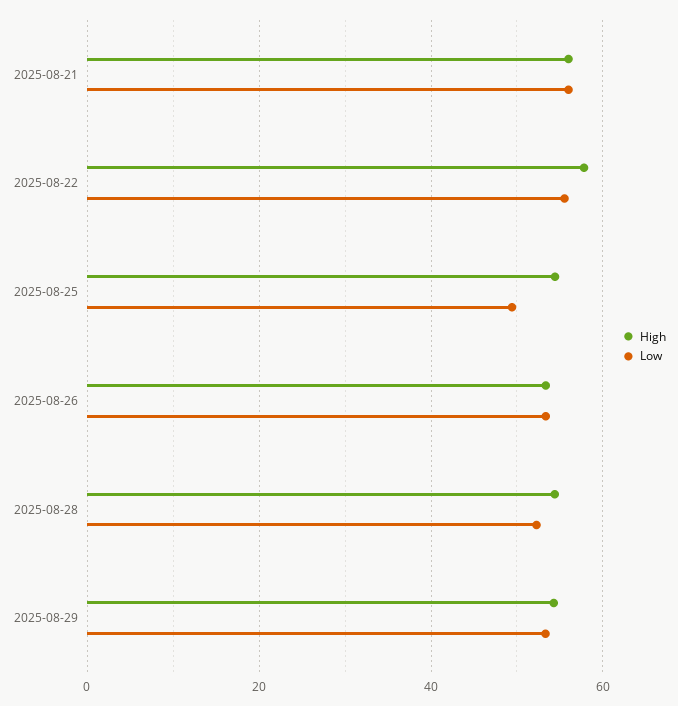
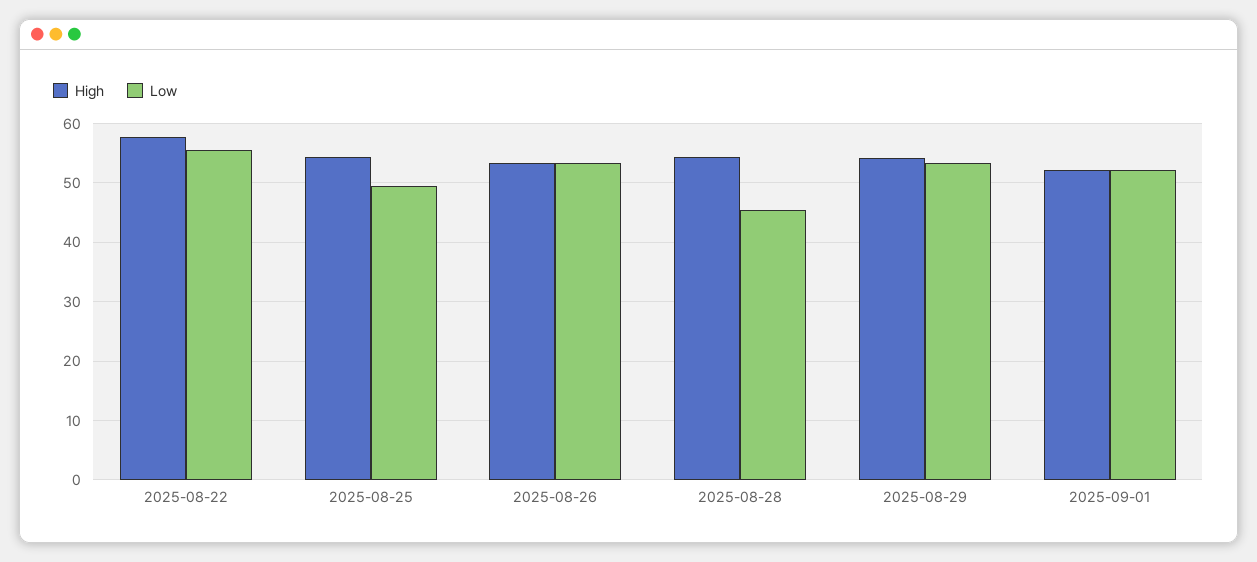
High, 2025-08-21: 56 -> none
Low, 2025-08-21: 56 -> none
Low, 2025-08-28: 52 -> 46
High, 2025-09-01: none -> 52
Low, 2025-09-01: none -> 52

